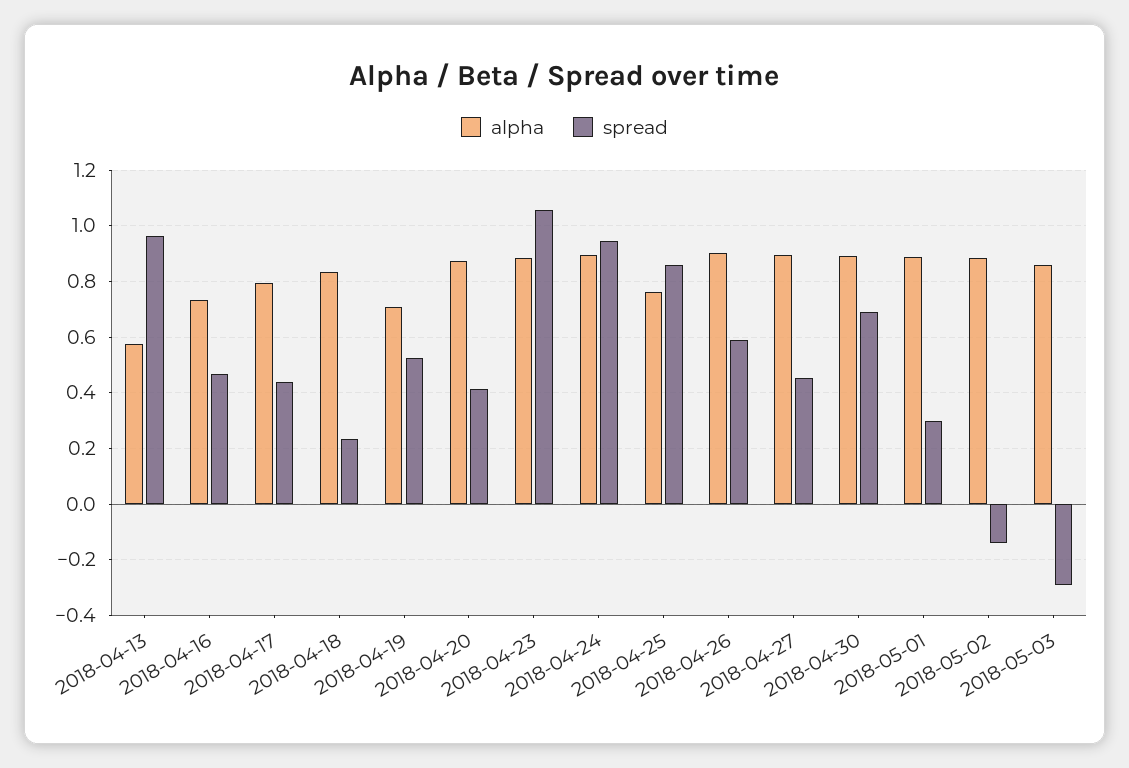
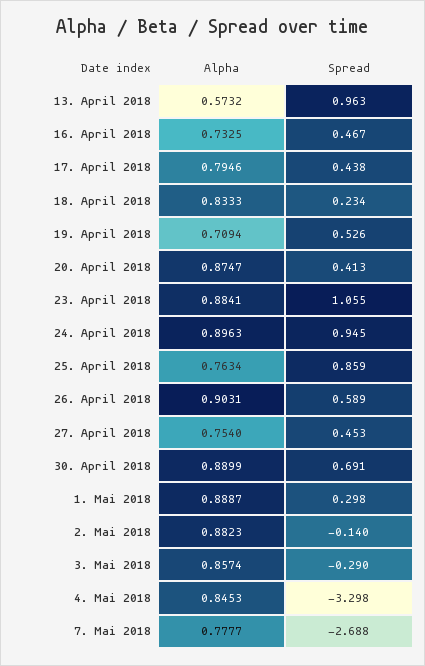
alpha, 2018-04-27: 0.9 -> 0.754
alpha, 4. Mai 2018: none -> 0.8453
spread, 4. Mai 2018: none -> -3.298
alpha, 7. Mai 2018: none -> 0.7777
spread, 7. Mai 2018: none -> -2.688

